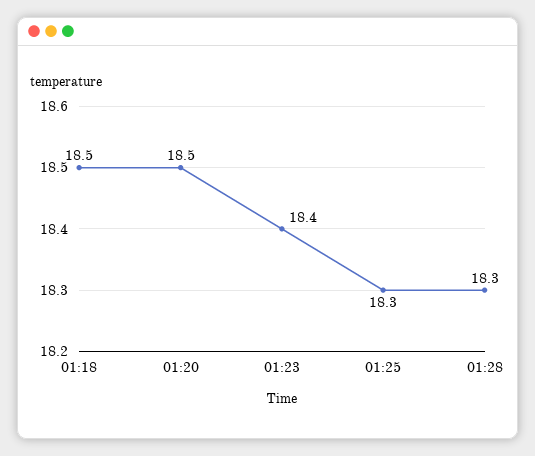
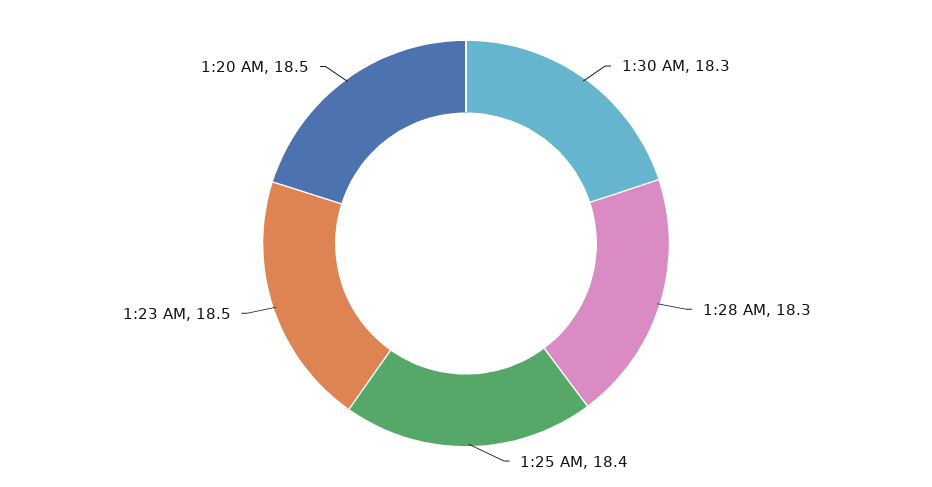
01:18: 18.5 -> none
01:23: 18.4 -> 18.5
01:25: 18.3 -> 18.4
1:30 AM: none -> 18.3

